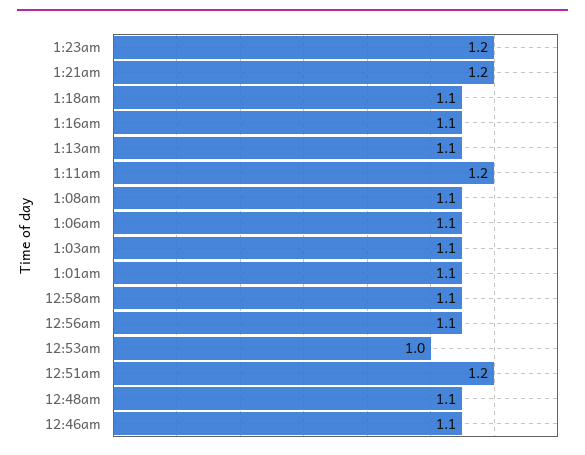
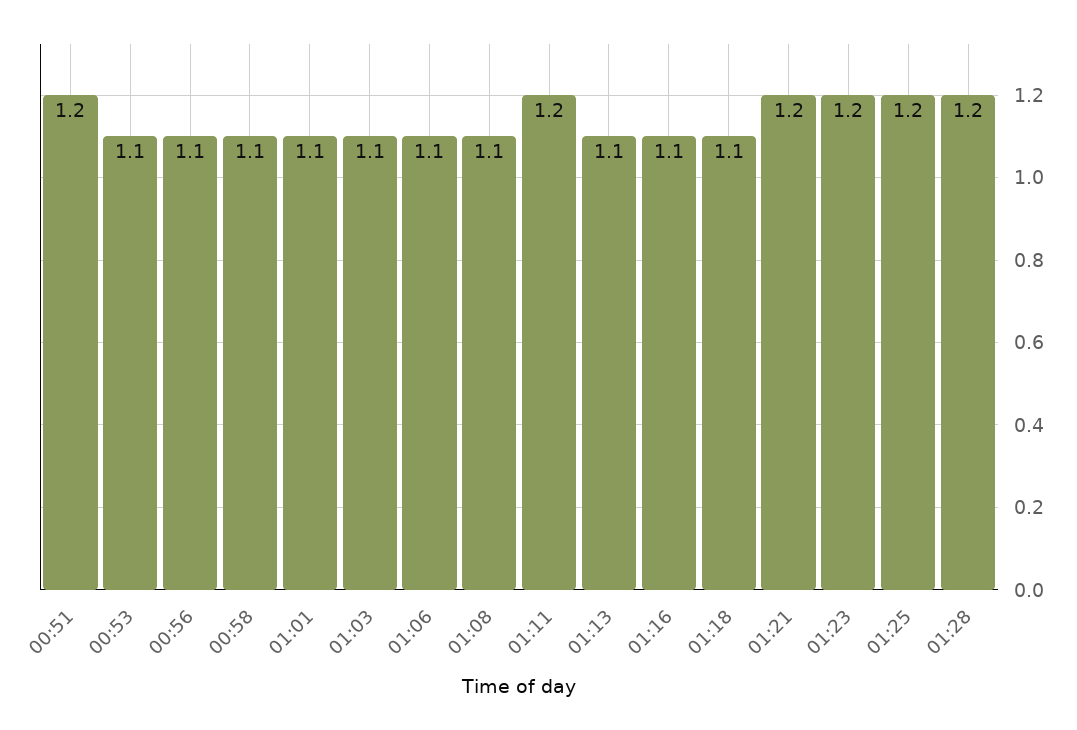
12:53am: 1 -> 1.1
12:48am: 1.1 -> none
12:46am: 1.1 -> none
01:25: none -> 1.2
01:28: none -> 1.2

